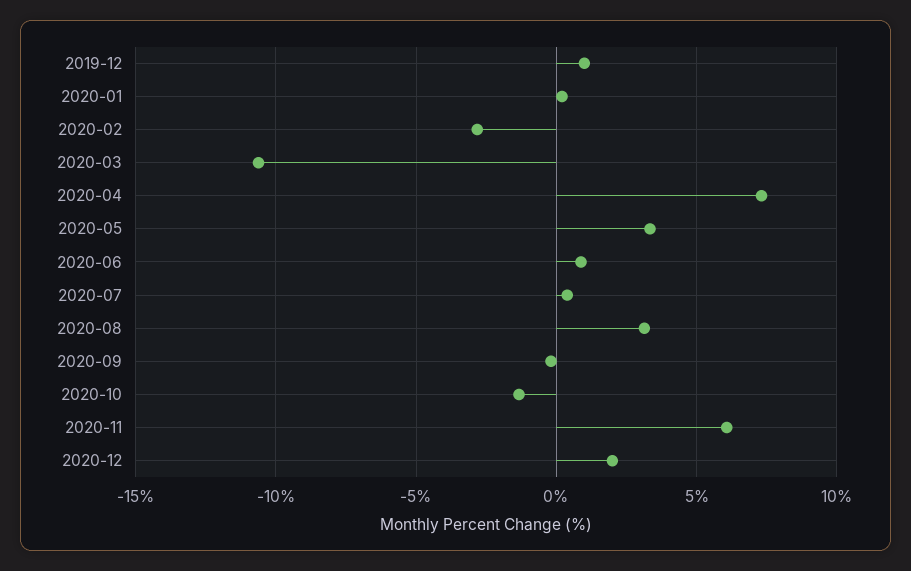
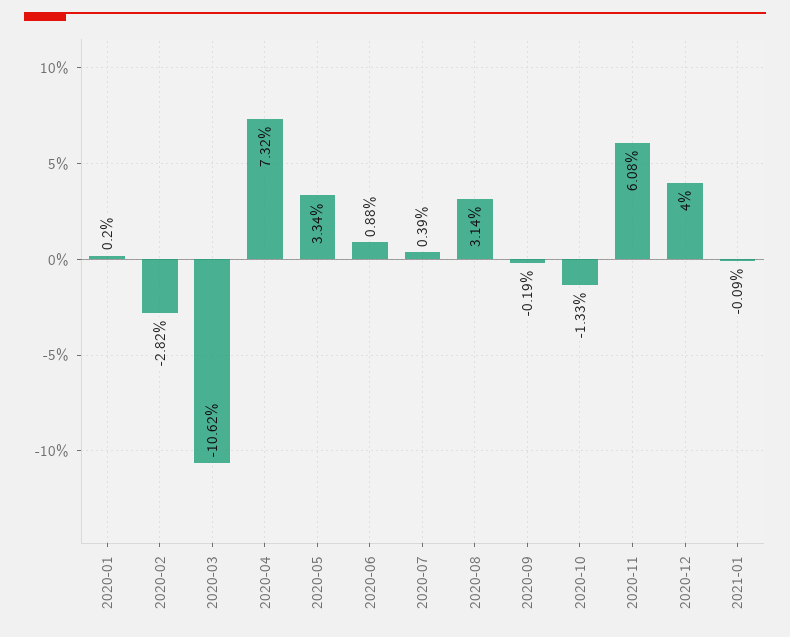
2019-12: 1 -> none
2020-12: 2 -> 4
2021-01: none -> -0.09

